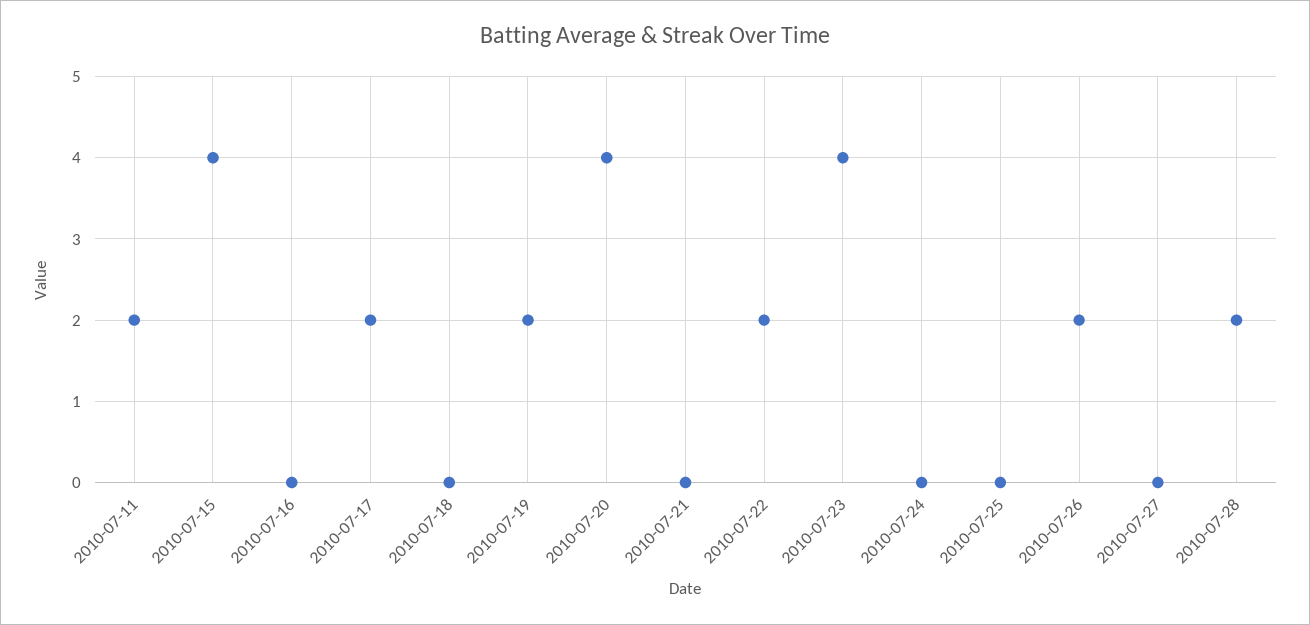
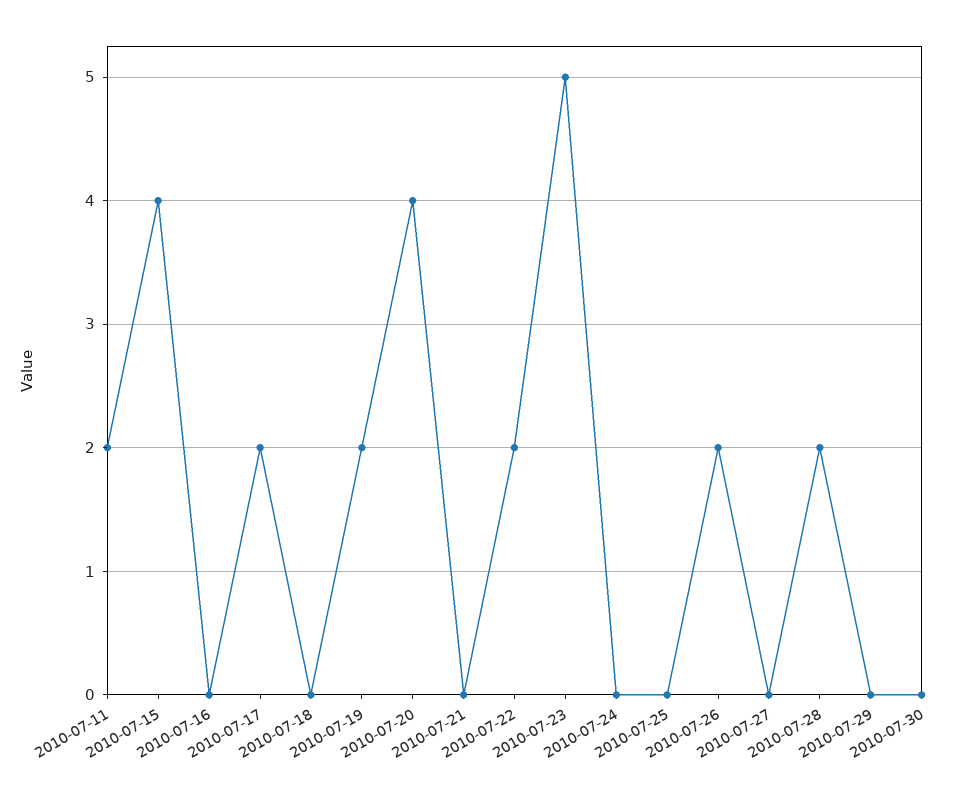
2010-07-23: 4 -> 5
2010-07-29: none -> 0
2010-07-30: none -> 0

